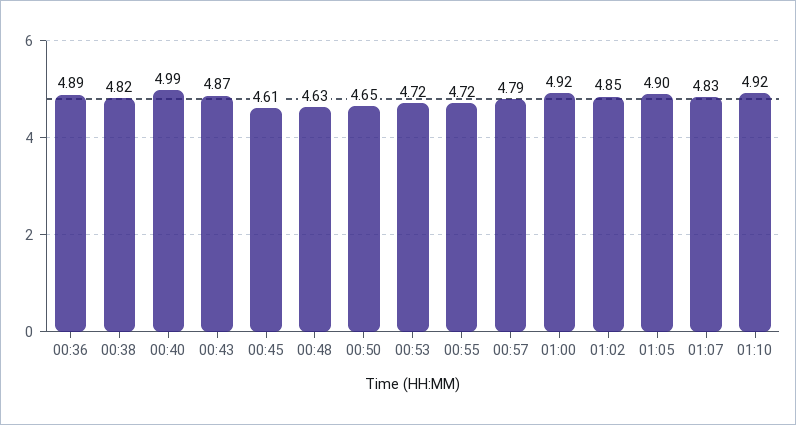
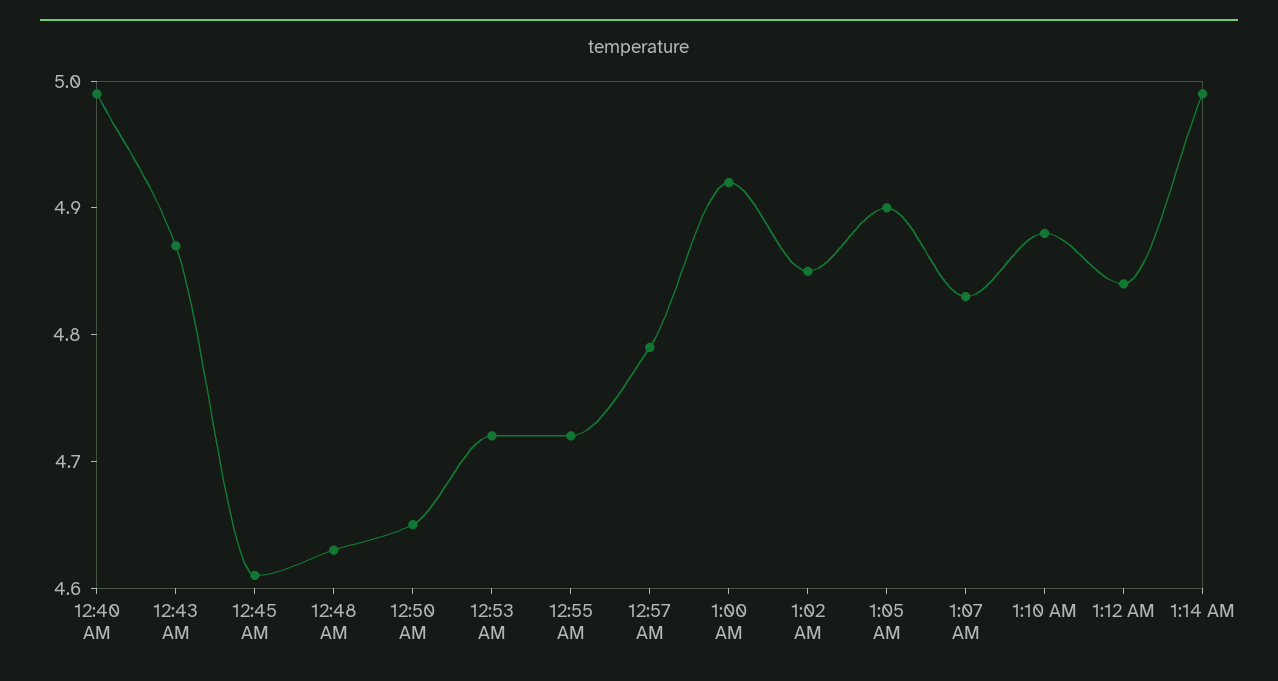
00:36: 4.89 -> none
00:38: 4.82 -> none
01:10: 4.92 -> 4.88
1:12 AM: none -> 4.84
1:14 AM: none -> 4.99

